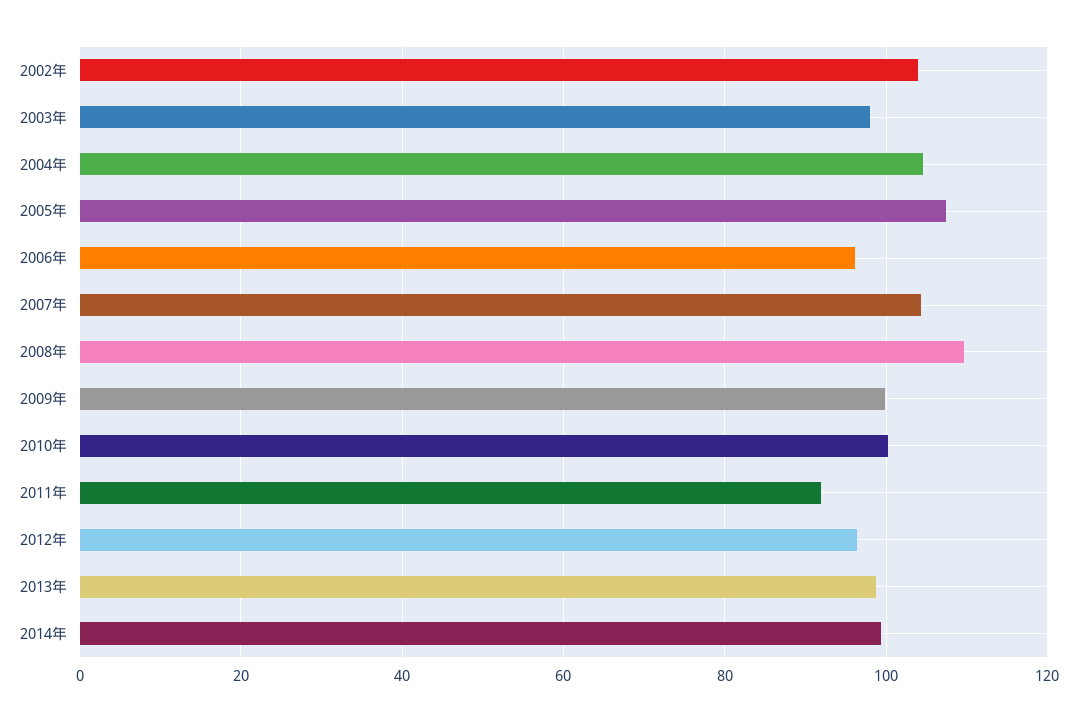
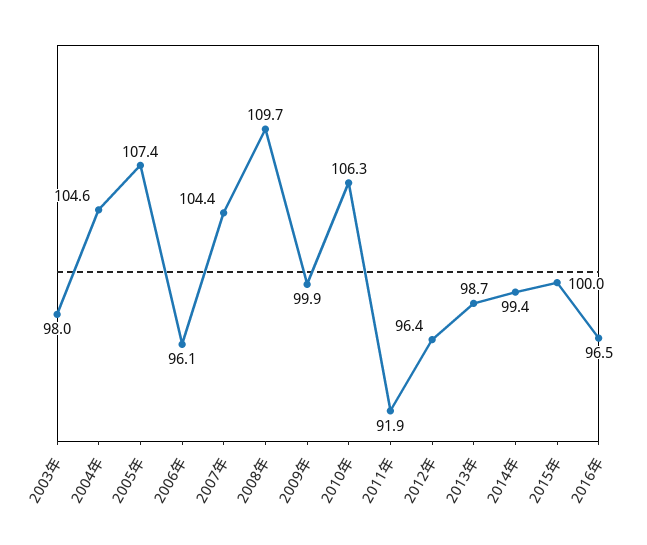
2002年: 104 -> none
2010年: 100 -> 106.3
2015年: none -> 100
2016年: none -> 96.5

